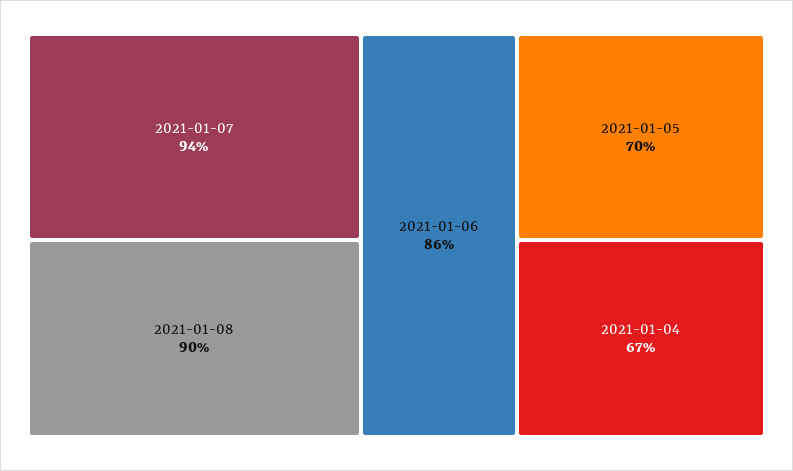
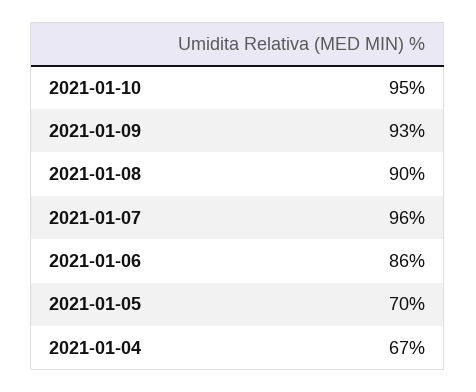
2021-01-07: 94 -> 96
2021-01-10: none -> 95
2021-01-09: none -> 93

